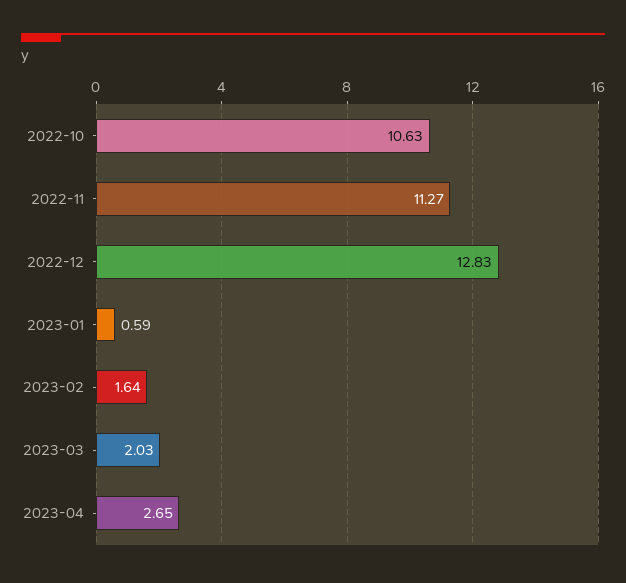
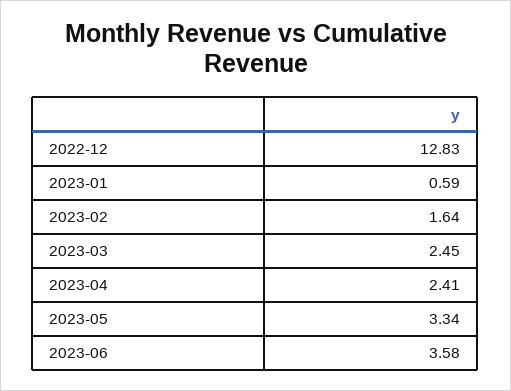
2022-10: 10.63 -> none
2022-11: 11.27 -> none
2023-03: 2.03 -> 2.45
2023-04: 2.65 -> 2.41
2023-05: none -> 3.34
2023-06: none -> 3.58

